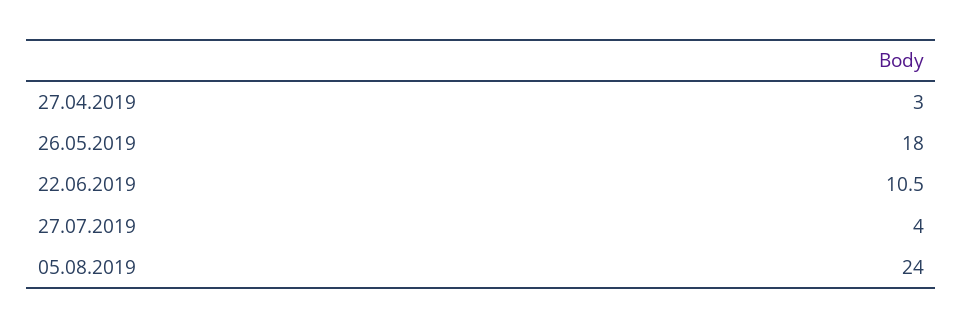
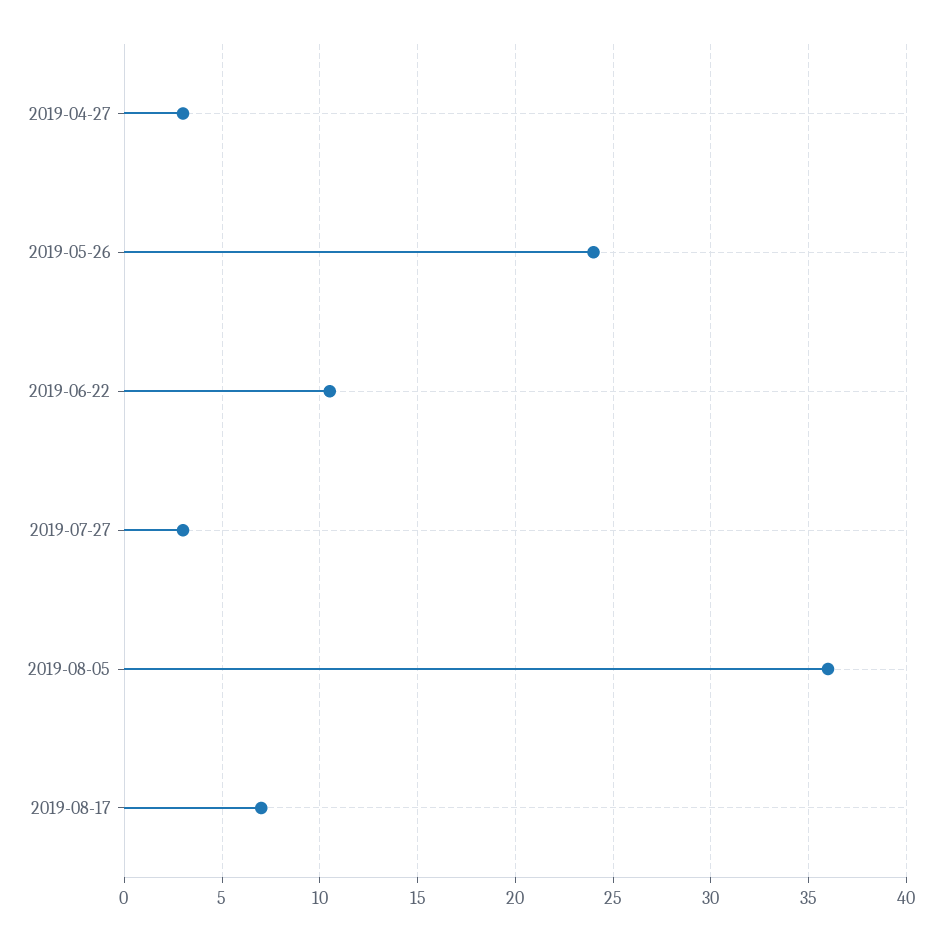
26.05.2019: 18 -> 24
27.07.2019: 4 -> 3
05.08.2019: 24 -> 36
2019-08-17: none -> 7

